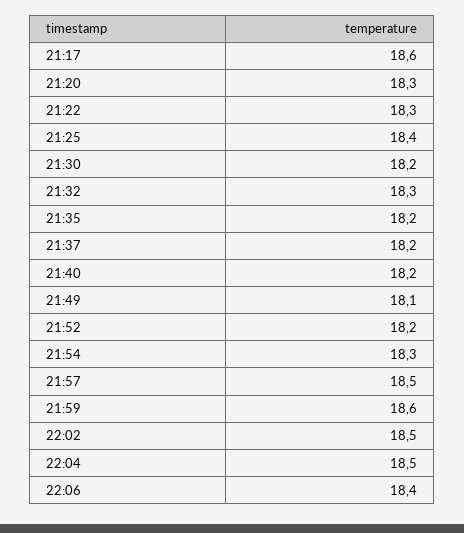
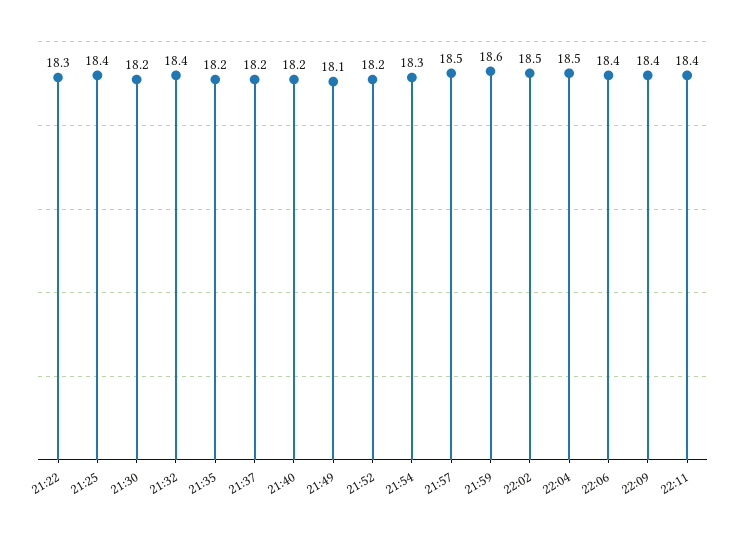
21:17: 18.6 -> none
21:20: 18.3 -> none
21:32: 18.3 -> 18.4
22:09: none -> 18.4
22:11: none -> 18.4

